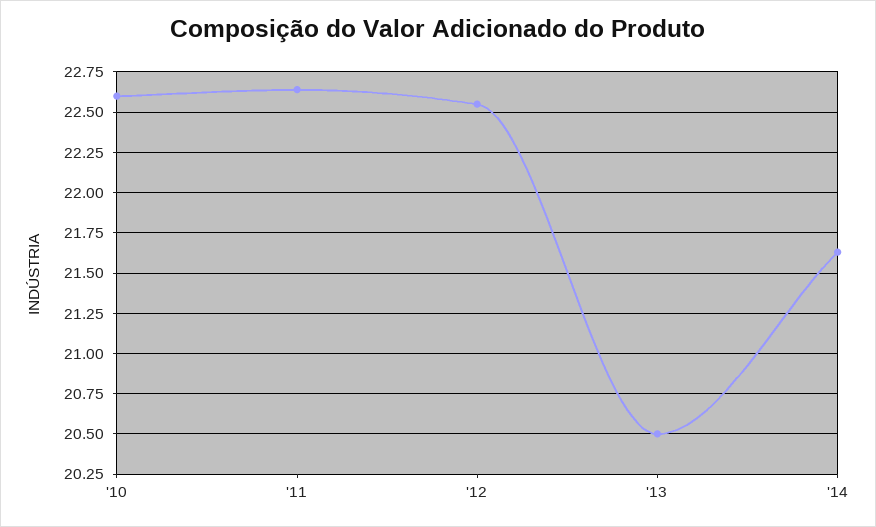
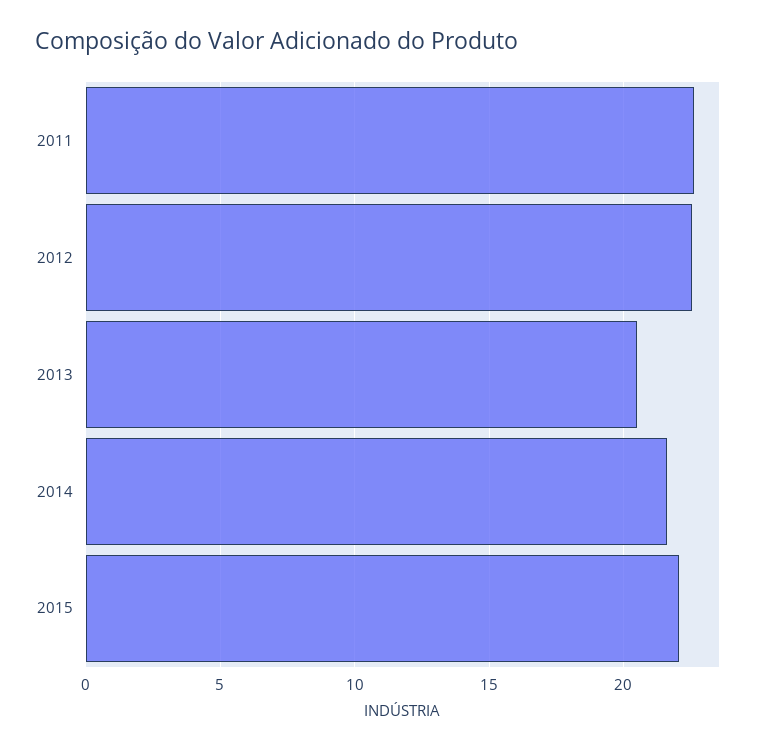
'10: 22.6 -> none
2015: none -> 22

